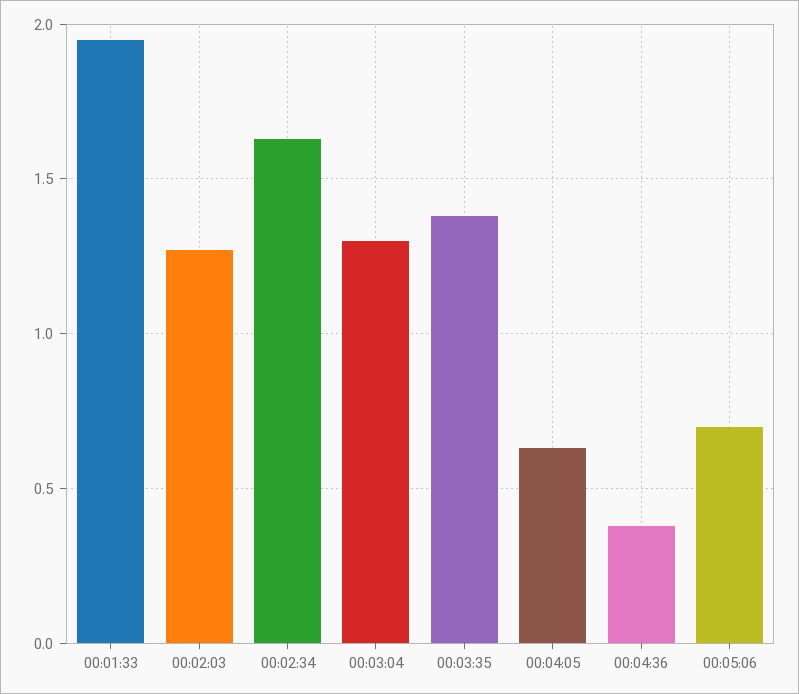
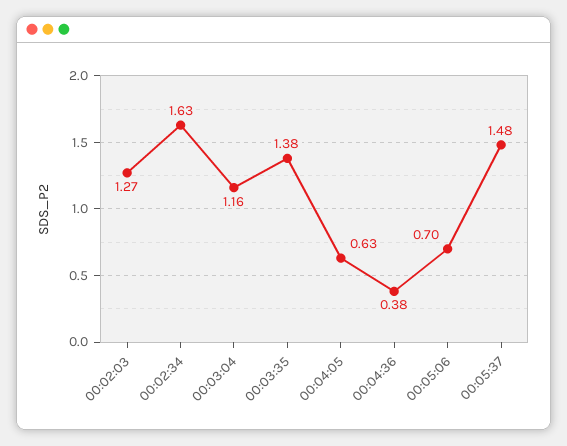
00:01:33: 1.95 -> none
00:03:04: 1.3 -> 1.16
00:05:37: none -> 1.48

